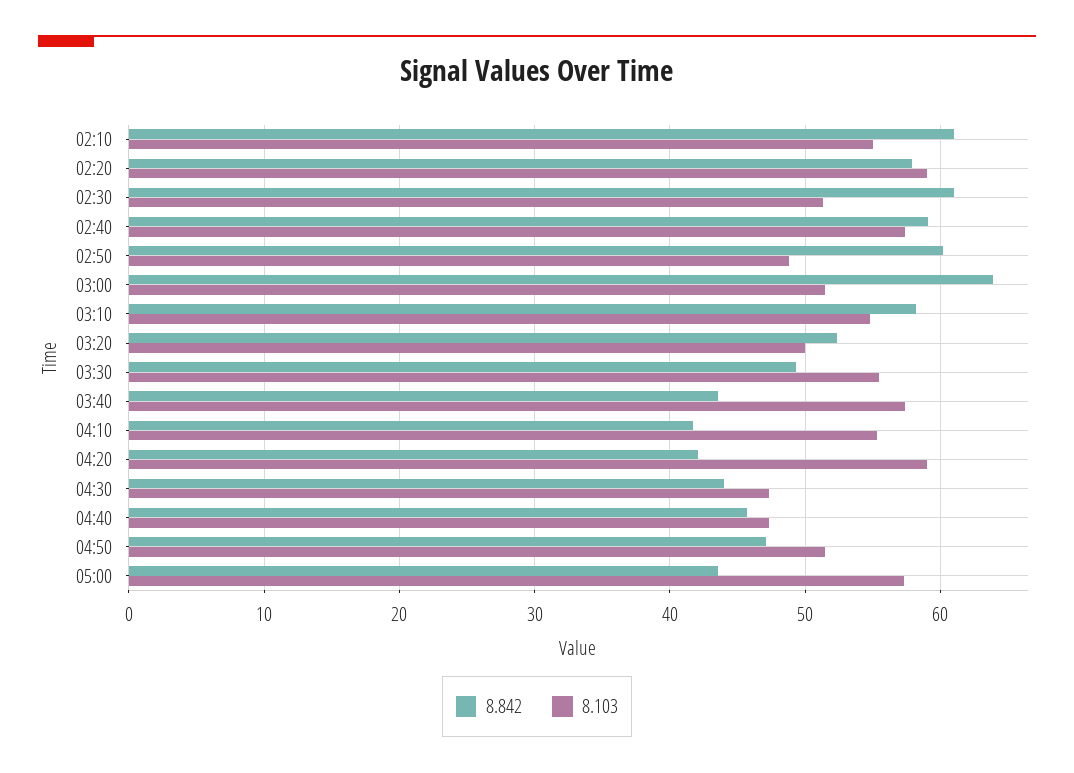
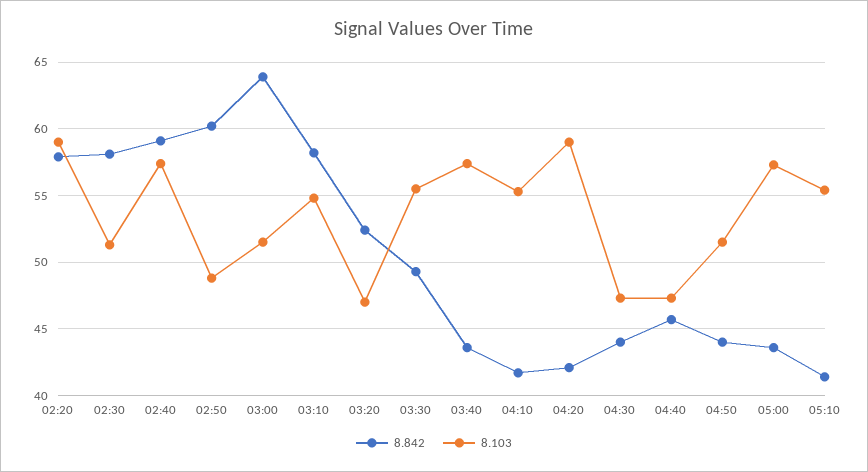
8.842, 02:10: 61 -> none
8.103, 02:10: 55 -> none
8.842, 02:30: 61 -> 58
8.103, 03:20: 50 -> 47
8.842, 04:50: 47 -> 44
8.842, 05:10: none -> 41.5
8.103, 05:10: none -> 55.5

